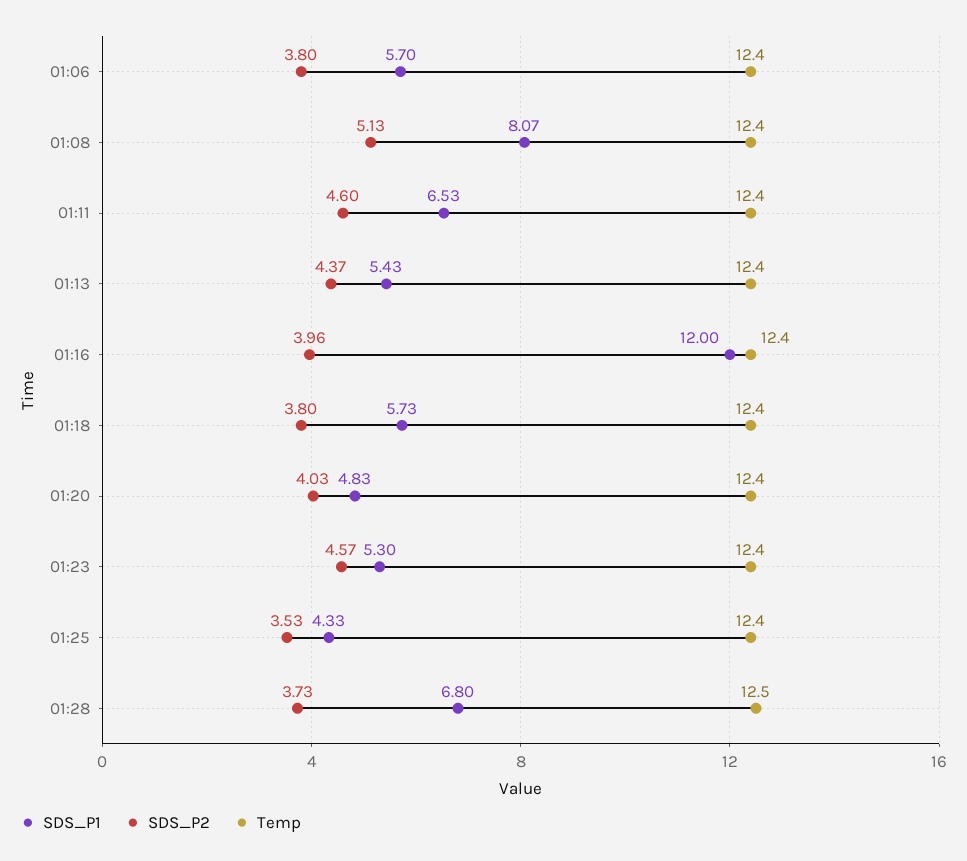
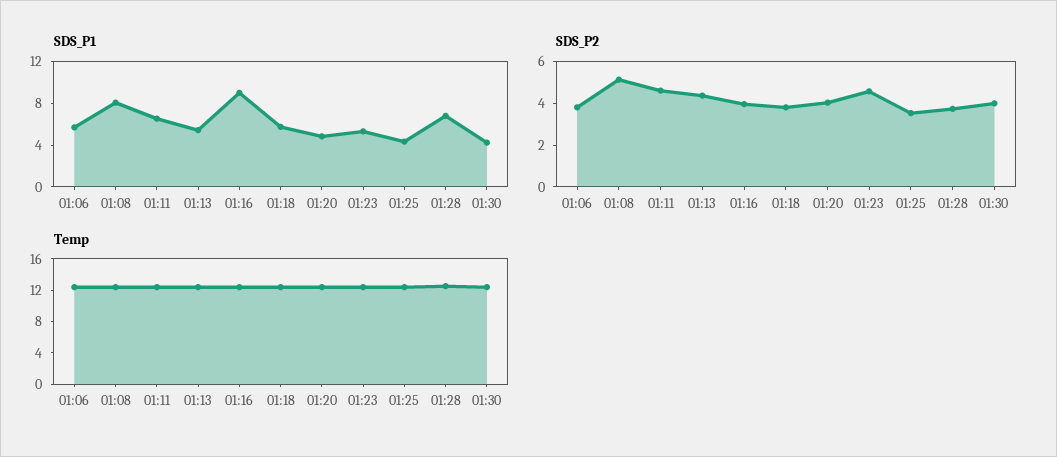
SDS_P1, 01:16: 12 -> 9
SDS_P1, 01:30: none -> 4
SDS_P2, 01:30: none -> 4
Temp, 01:30: none -> 12

